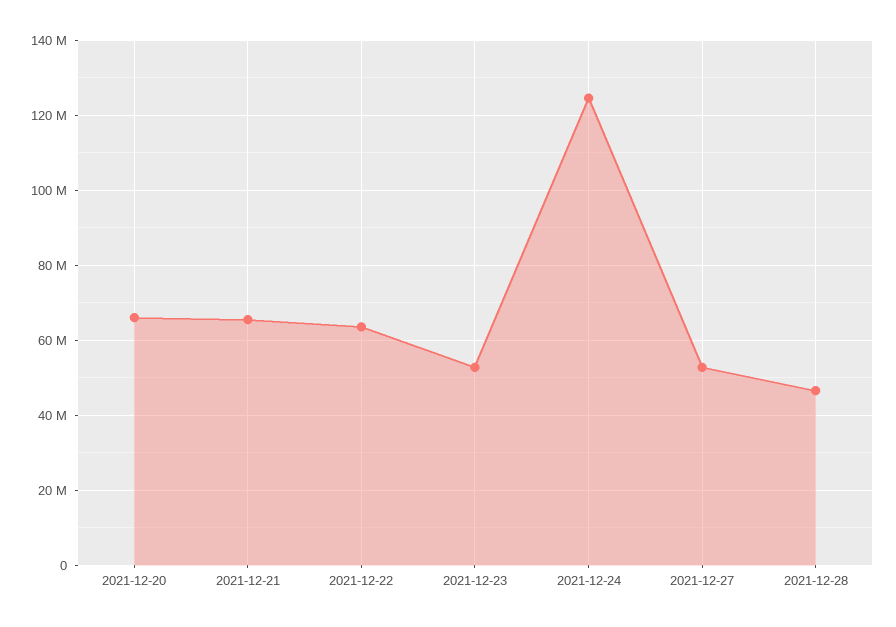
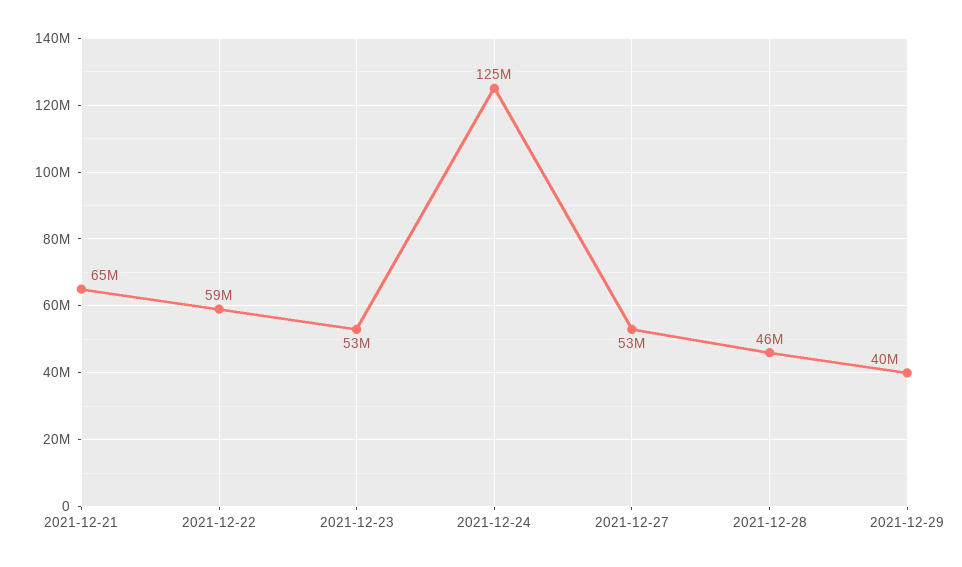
2021-12-20: 66000000 -> none
2021-12-22: 64000000 -> 59000000
2021-12-29: none -> 40000000

